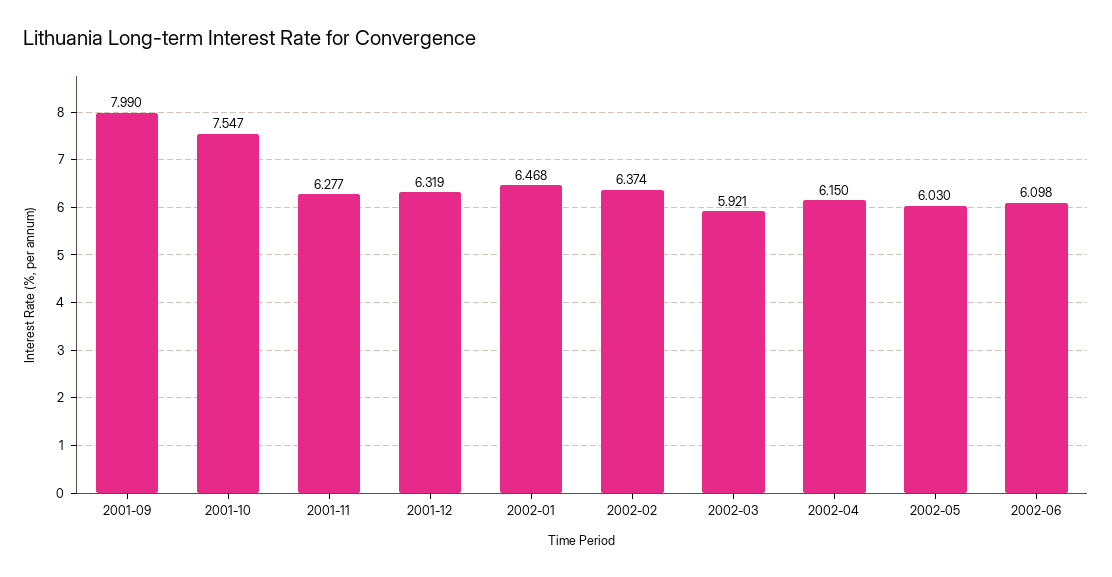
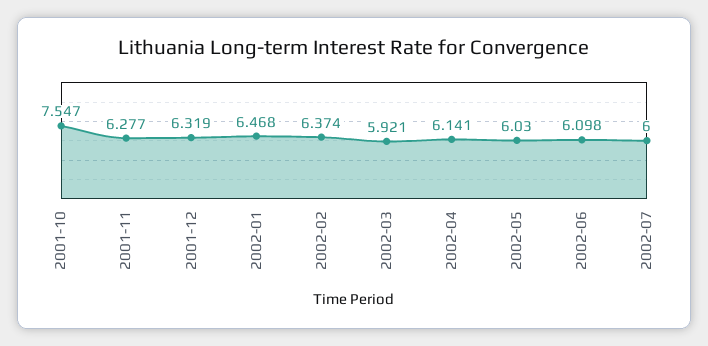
2001-09: 7.99 -> none
2002-04: 6.15 -> 6.141
2002-07: none -> 6

